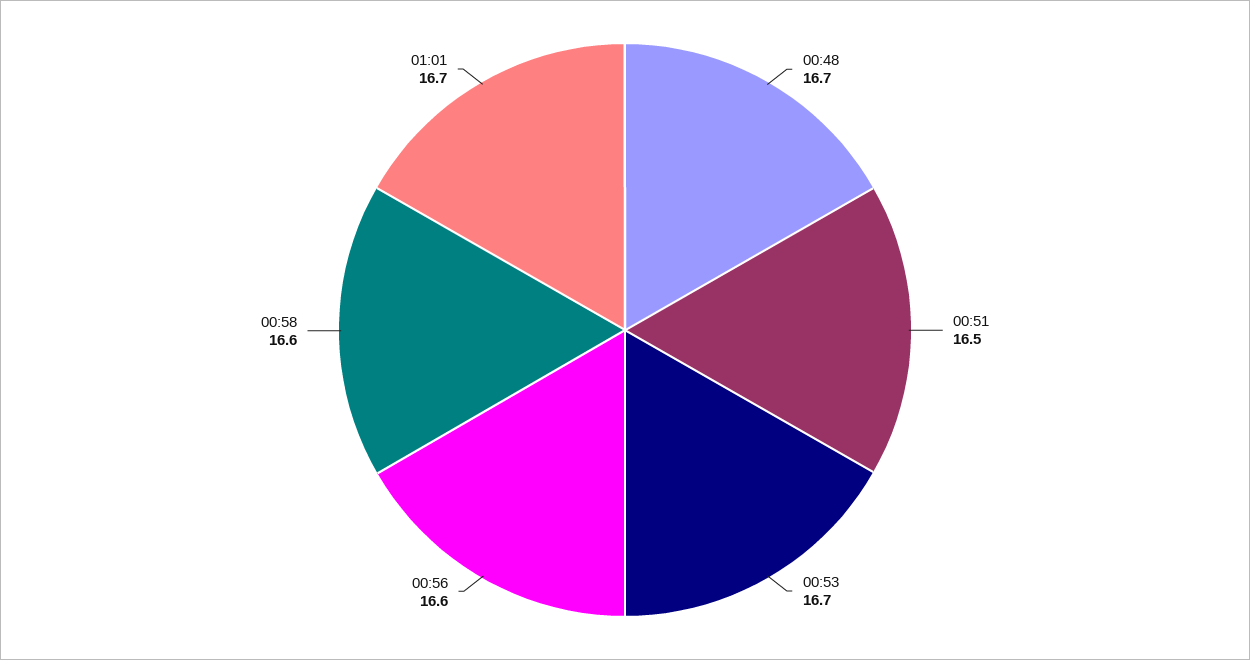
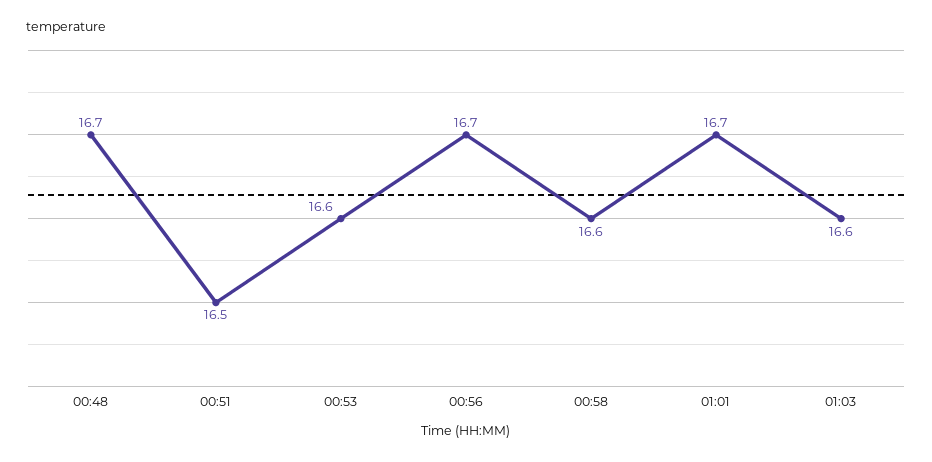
00:53: 16.7 -> 16.6
00:56: 16.6 -> 16.7
01:03: none -> 16.6

